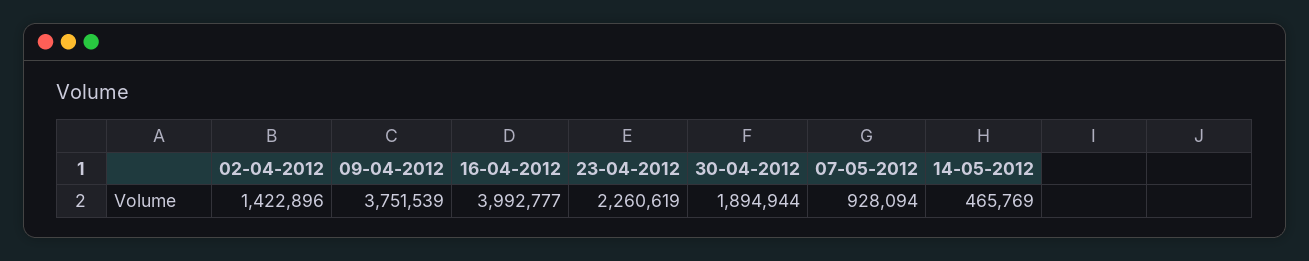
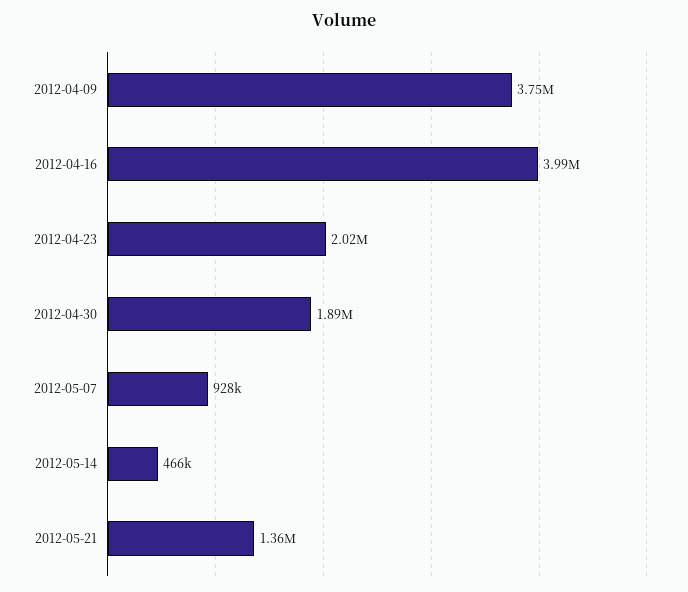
02-04-2012: 1422896 -> none
23-04-2012: 2260619 -> 2020000
2012-05-21: none -> 1360000

